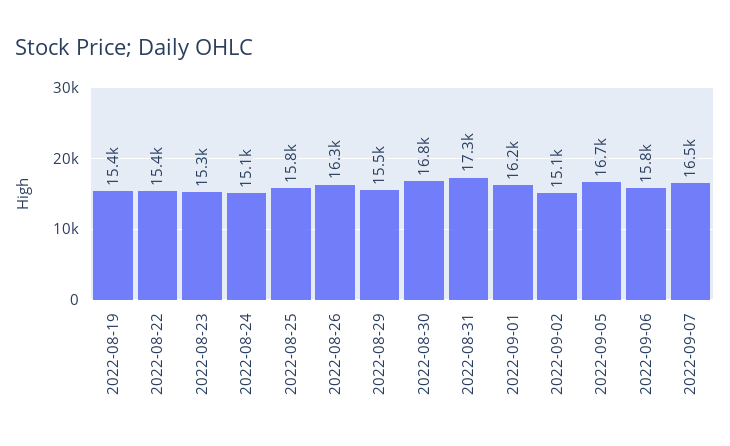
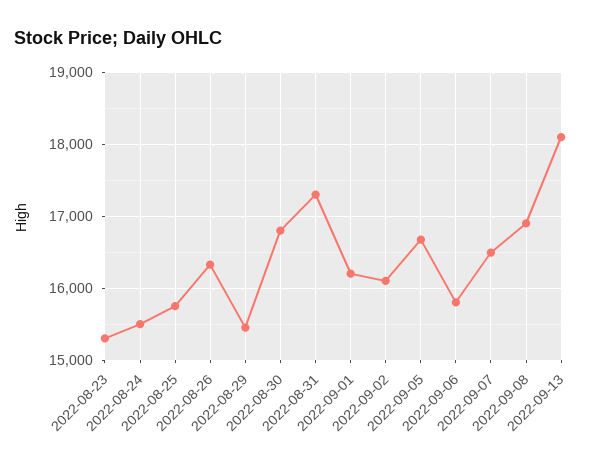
2022-08-19: 15400 -> none
2022-08-22: 15400 -> none
2022-08-24: 15100 -> 15500
2022-09-02: 15100 -> 16100
2022-09-08: none -> 16900
2022-09-13: none -> 18100

